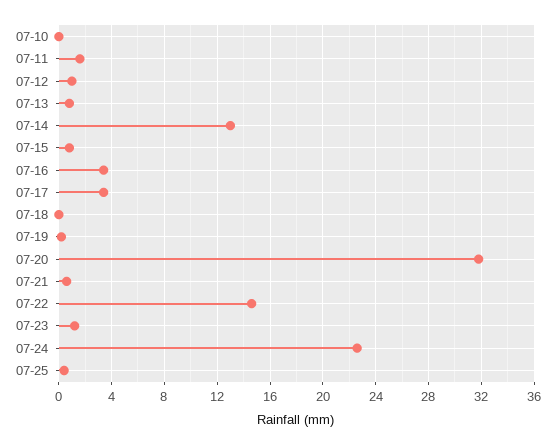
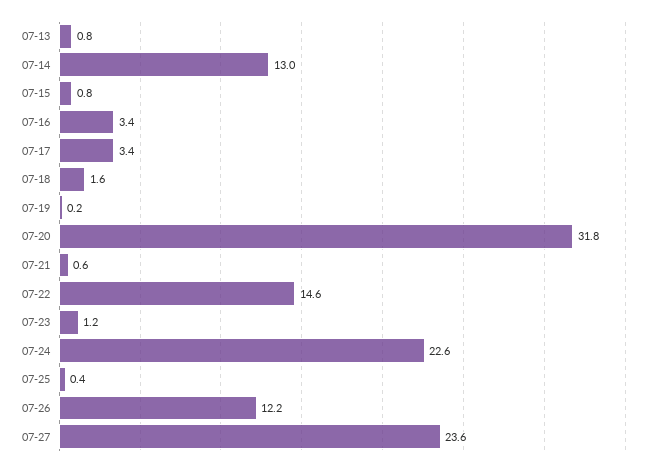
07-10: 0 -> none
07-11: 1.5 -> none
07-12: 1 -> none
07-18: 0 -> 1.6
07-26: none -> 12.2
07-27: none -> 23.6

